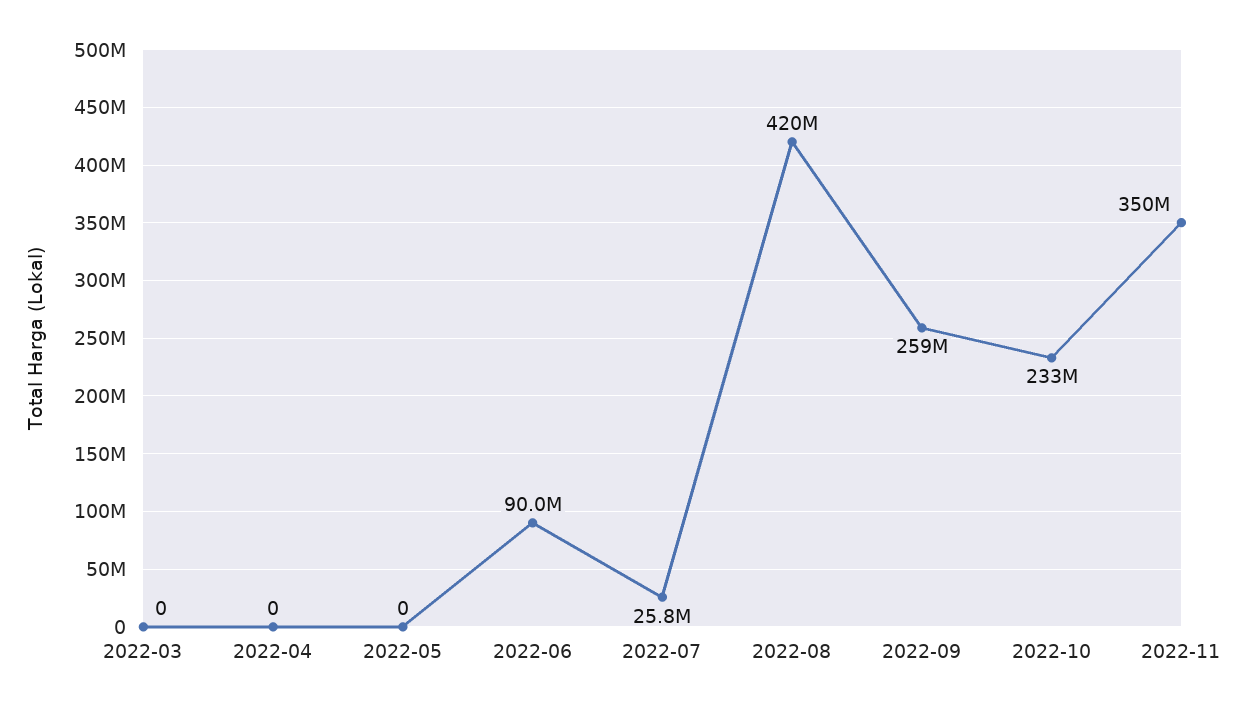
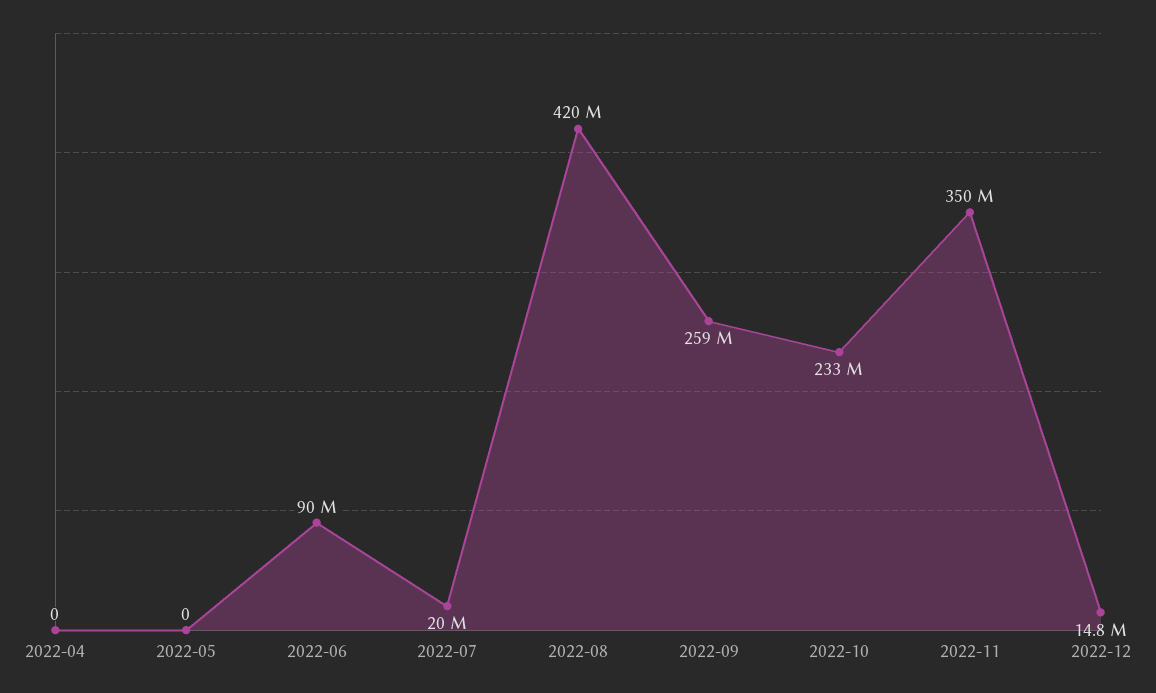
2022-03: 0 -> none
2022-07: 25800000 -> 20000000
2022-12: none -> 14800000

